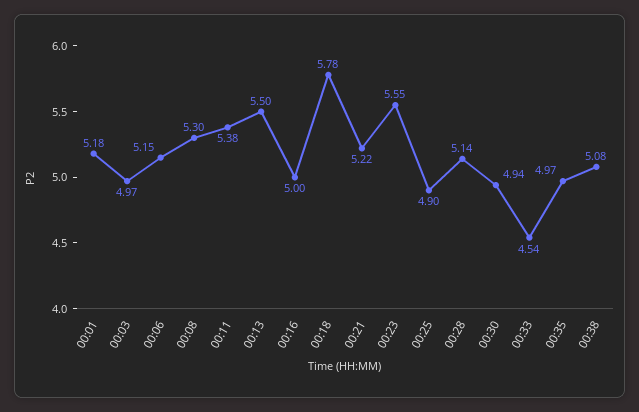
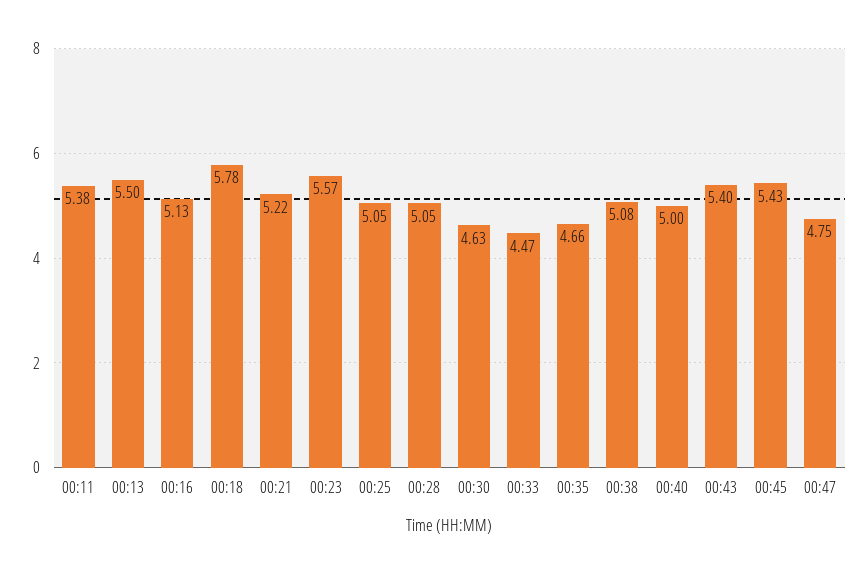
00:01: 5.18 -> none
00:03: 4.97 -> none
00:06: 5.15 -> none
00:08: 5.3 -> none
00:16: 5 -> 5.13
00:23: 5.55 -> 5.57
00:25: 4.9 -> 5.05
00:28: 5.14 -> 5.05
00:30: 4.94 -> 4.63
00:33: 4.54 -> 4.47
00:35: 4.97 -> 4.66
00:40: none -> 5
00:43: none -> 5.4
00:45: none -> 5.43
00:47: none -> 4.75

